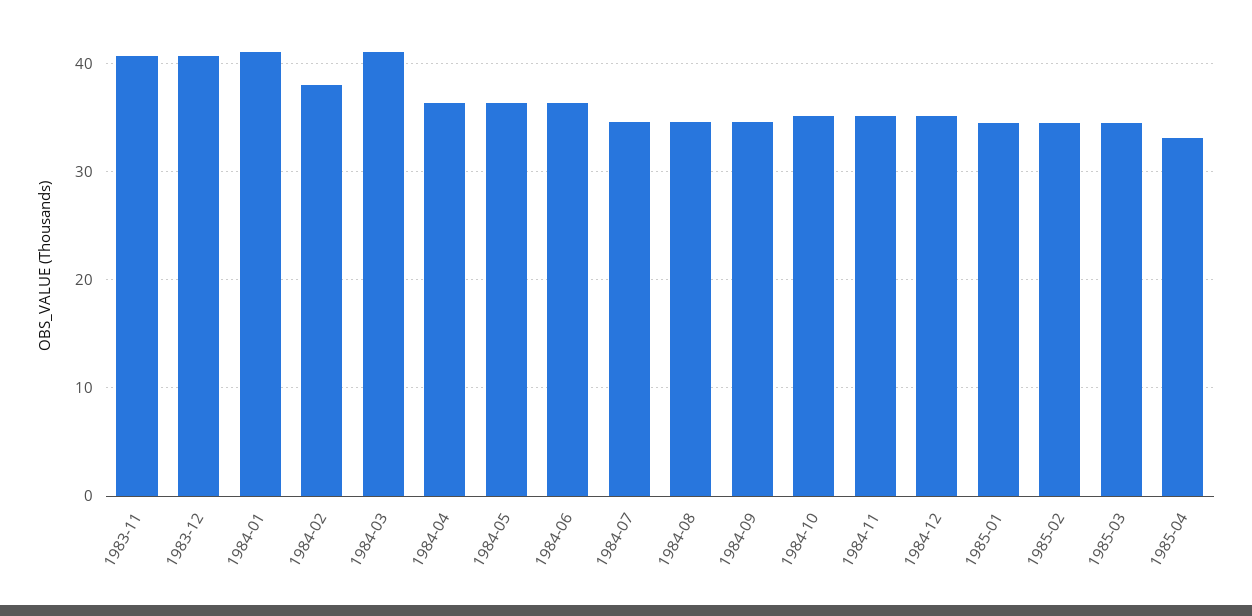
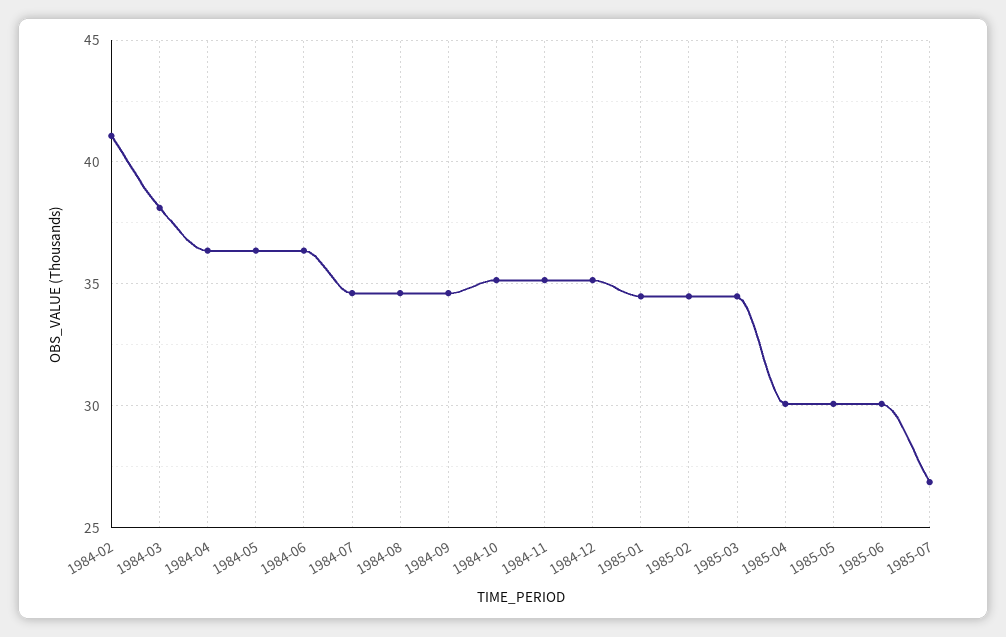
1983-11: 41 -> none
1983-12: 41 -> none
1984-01: 41 -> none
1984-02: 38 -> 41
1984-03: 41 -> 38
1985-04: 33 -> 30
1985-05: none -> 30
1985-06: none -> 30
1985-07: none -> 27

